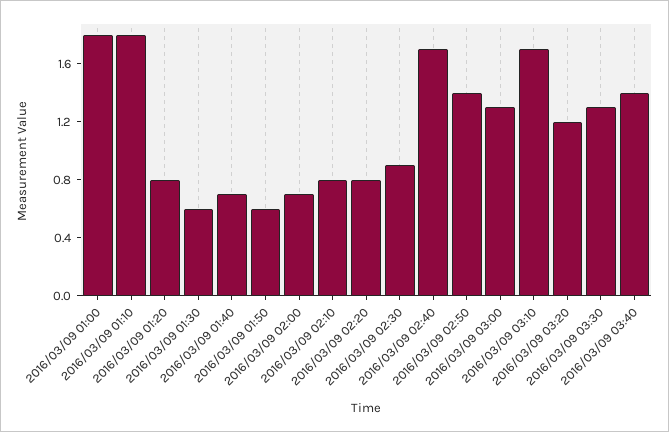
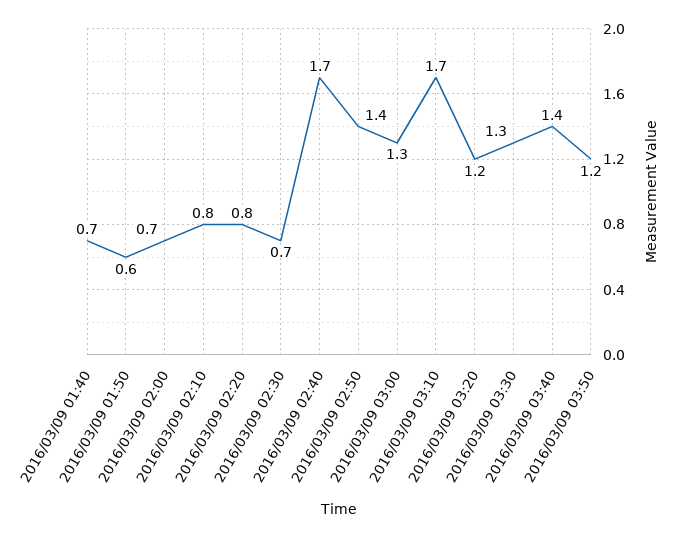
2016/03/09 01:00: 1.8 -> none
2016/03/09 01:10: 1.8 -> none
2016/03/09 01:20: 0.8 -> none
2016/03/09 01:30: 0.6 -> none
2016/03/09 02:30: 0.9 -> 0.7
2016/03/09 03:50: none -> 1.2

